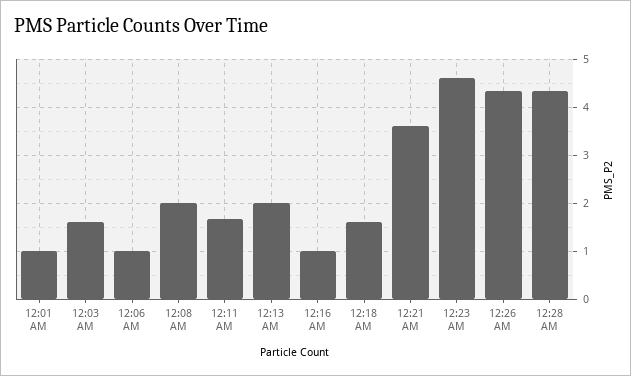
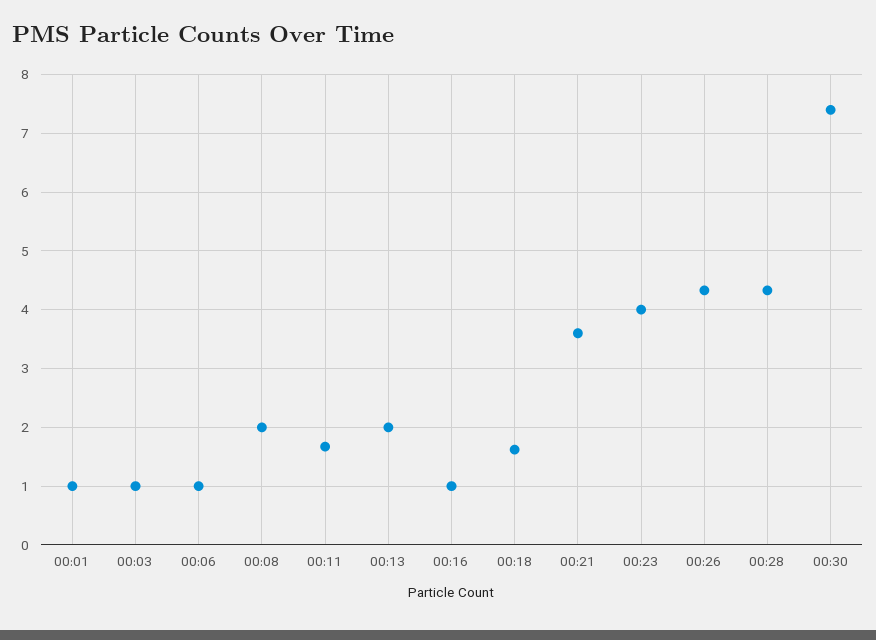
12:03 AM: 1.6 -> 1
12:23 AM: 4.6 -> 4
00:30: none -> 7.4

